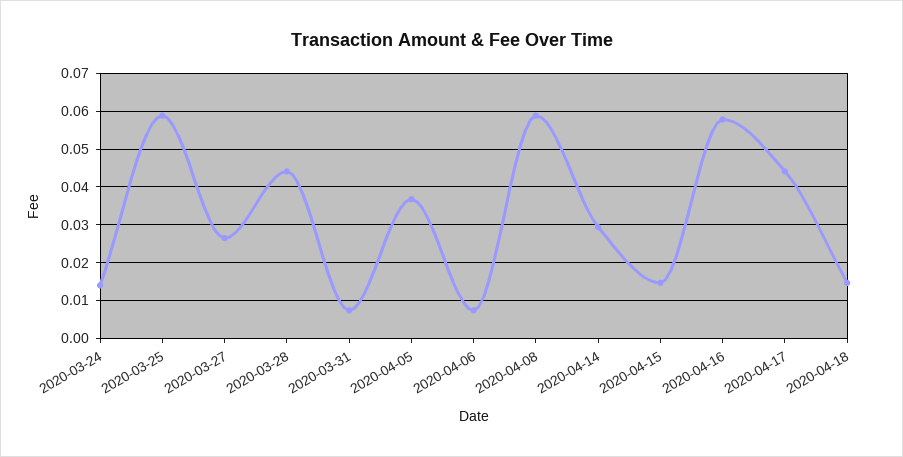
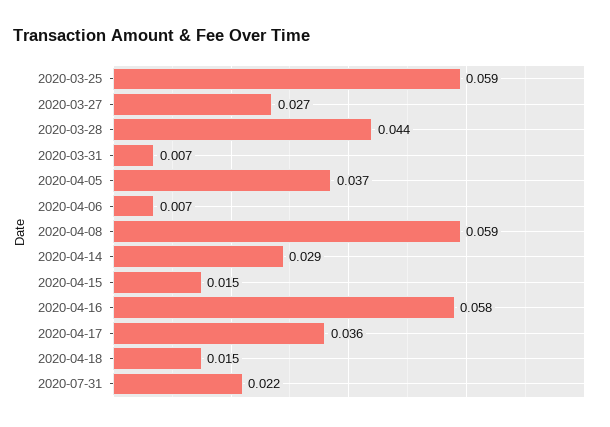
2020-03-24: 0.014 -> none
2020-04-17: 0.044 -> 0.036
2020-07-31: none -> 0.022

